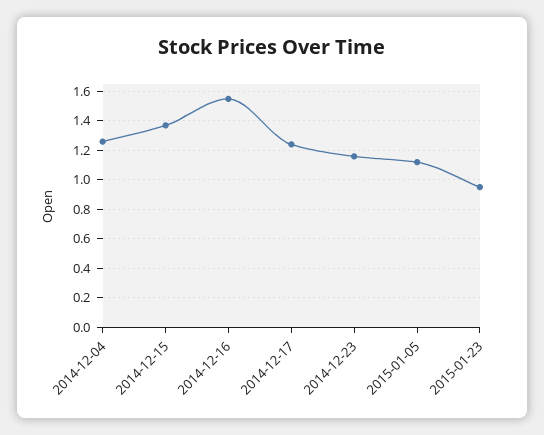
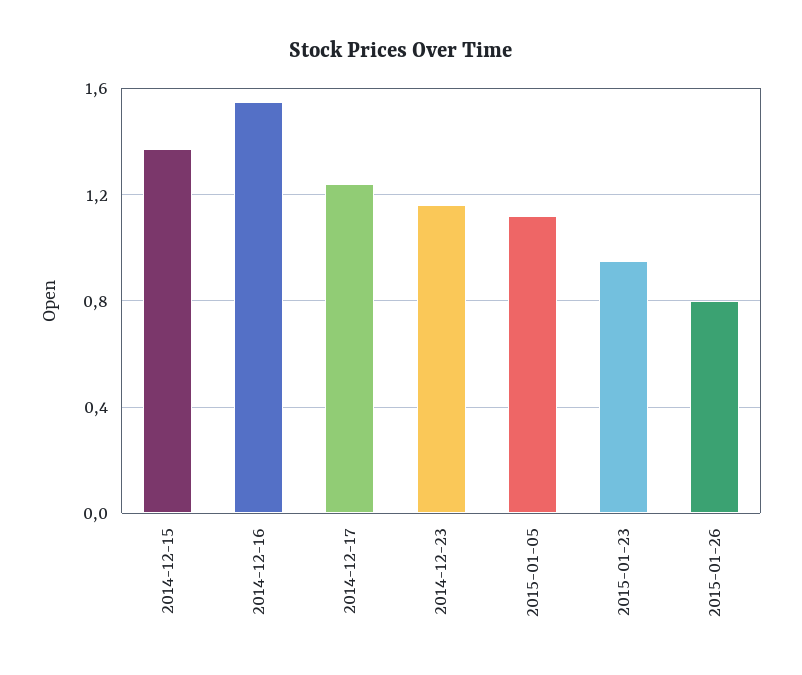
2014-12-04: 1.25 -> none
2015-01-26: none -> 0.8

